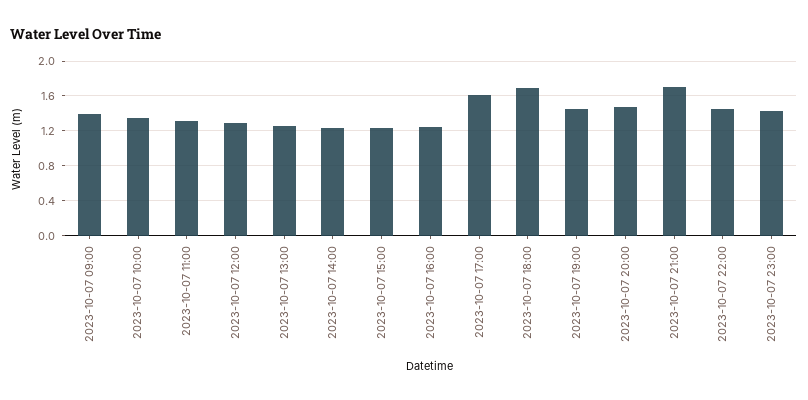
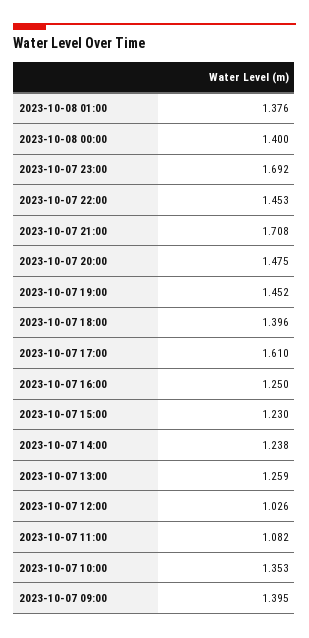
2023-10-07 11:00: 1.3 -> 1.082
2023-10-07 12:00: 1.3 -> 1.026
2023-10-07 18:00: 1.7 -> 1.396
2023-10-07 23:00: 1.4 -> 1.692
2023-10-08 01:00: none -> 1.376
2023-10-08 00:00: none -> 1.4

